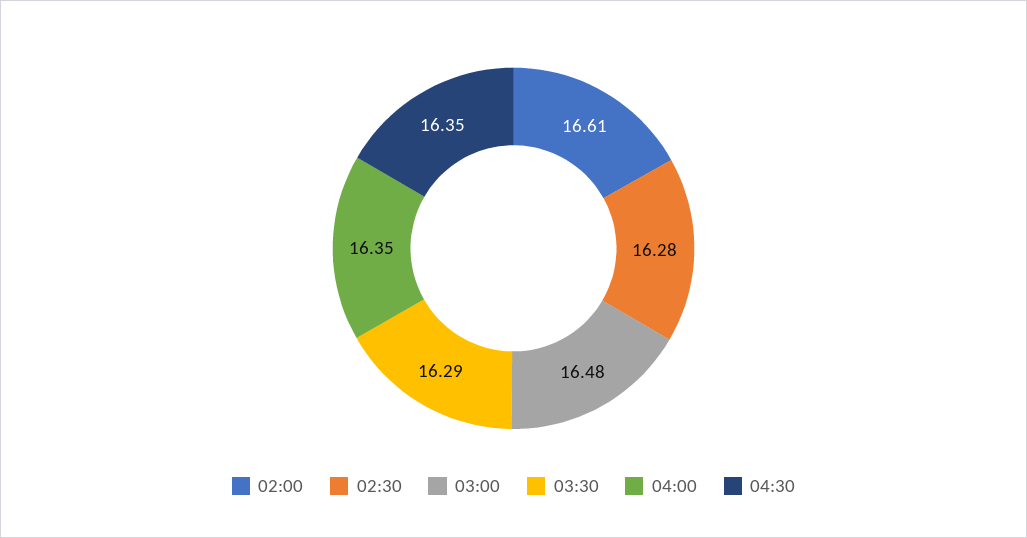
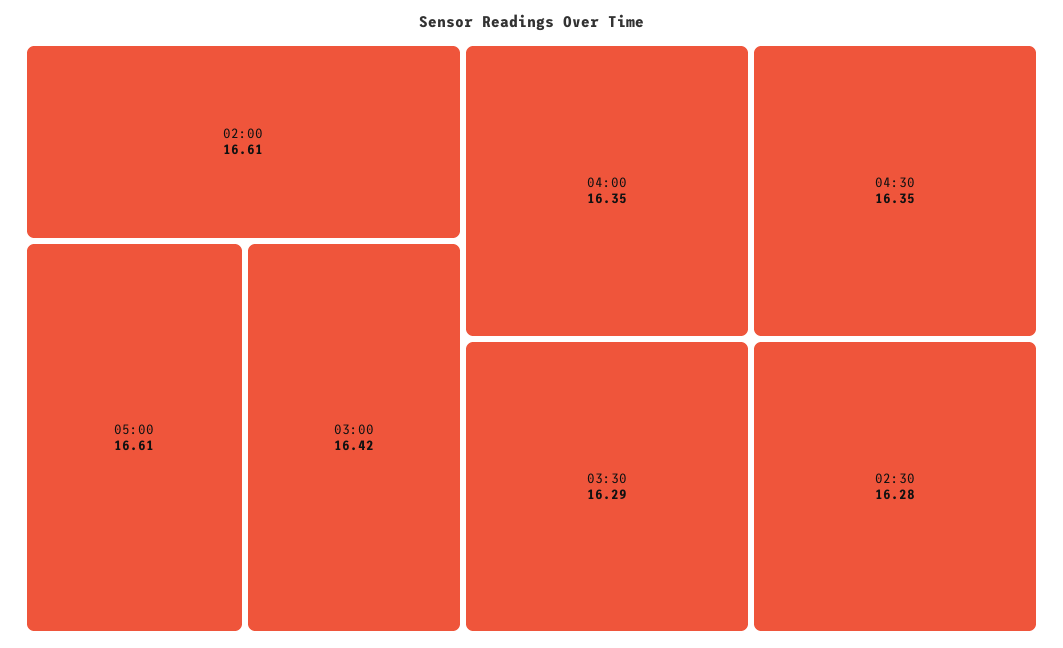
03:00: 16.48 -> 16.42
05:00: none -> 16.61

